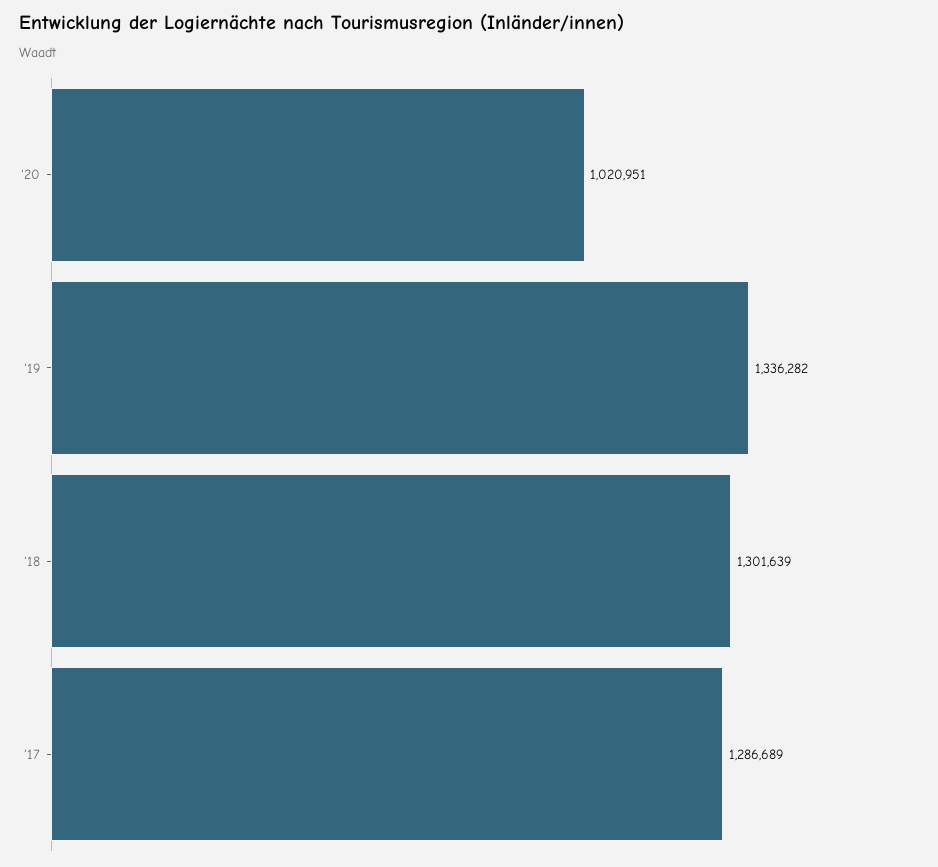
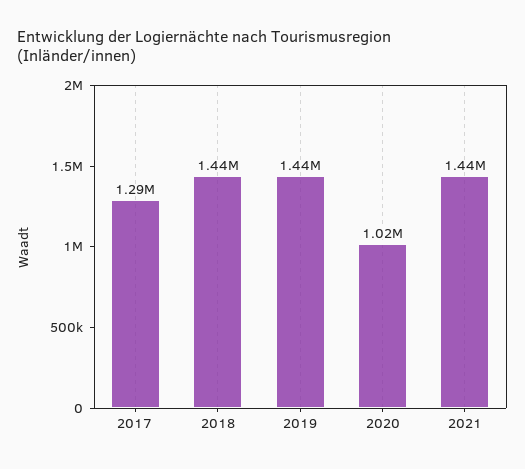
'19: 1336282 -> 1440000
'18: 1301639 -> 1440000
2021: none -> 1440000

